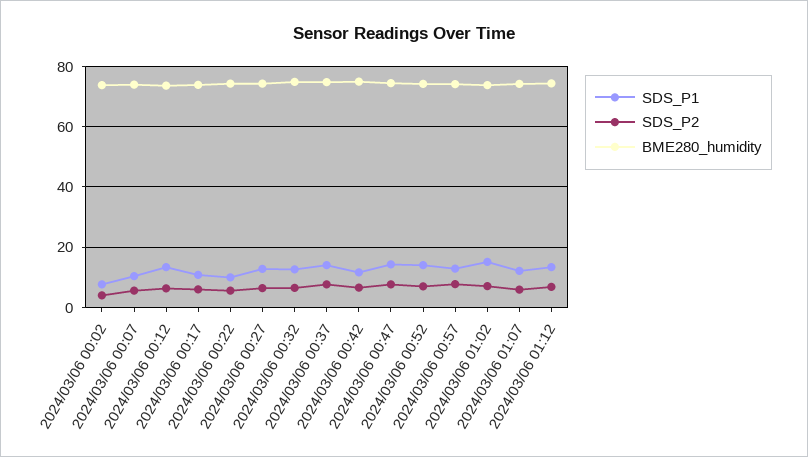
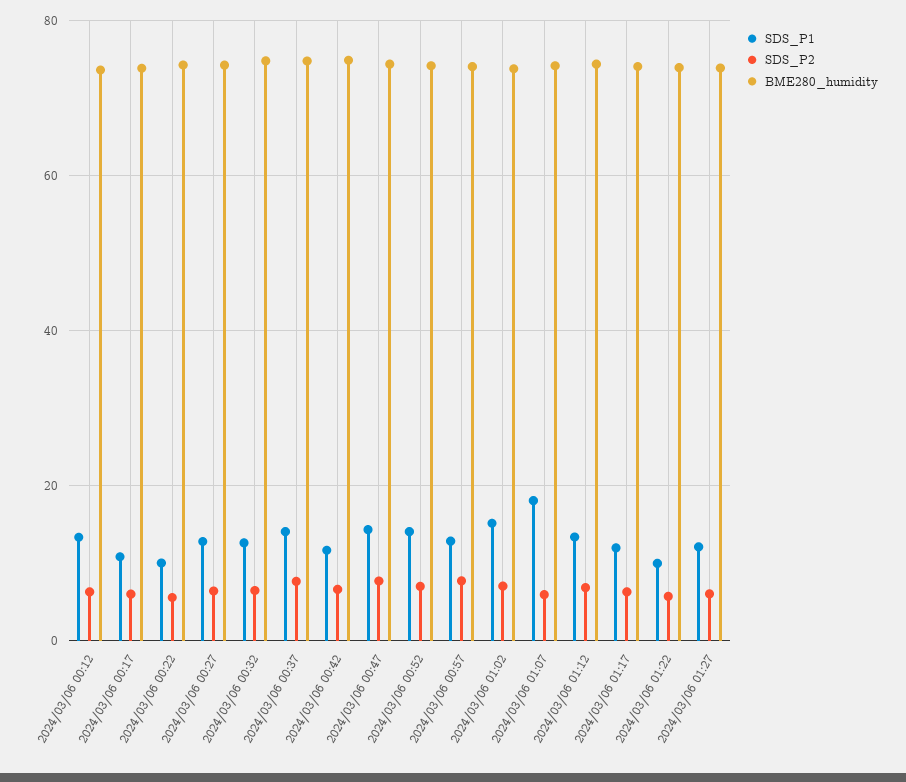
SDS_P1, 2024/03/06 00:02: 8 -> none
SDS_P2, 2024/03/06 00:02: 4 -> none
BME280_humidity, 2024/03/06 00:02: 74 -> none
SDS_P1, 2024/03/06 00:07: 10 -> none
SDS_P2, 2024/03/06 00:07: 6 -> none
BME280_humidity, 2024/03/06 00:07: 74 -> none
SDS_P1, 2024/03/06 01:07: 12 -> 18
SDS_P1, 2024/03/06 01:17: none -> 12
SDS_P2, 2024/03/06 01:17: none -> 6
BME280_humidity, 2024/03/06 01:17: none -> 74
SDS_P1, 2024/03/06 01:22: none -> 10
SDS_P2, 2024/03/06 01:22: none -> 6
BME280_humidity, 2024/03/06 01:22: none -> 74
SDS_P1, 2024/03/06 01:27: none -> 12
SDS_P2, 2024/03/06 01:27: none -> 6
BME280_humidity, 2024/03/06 01:27: none -> 74

